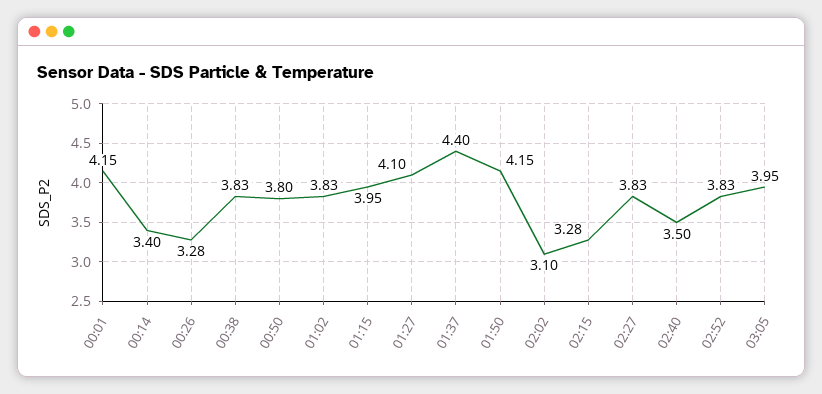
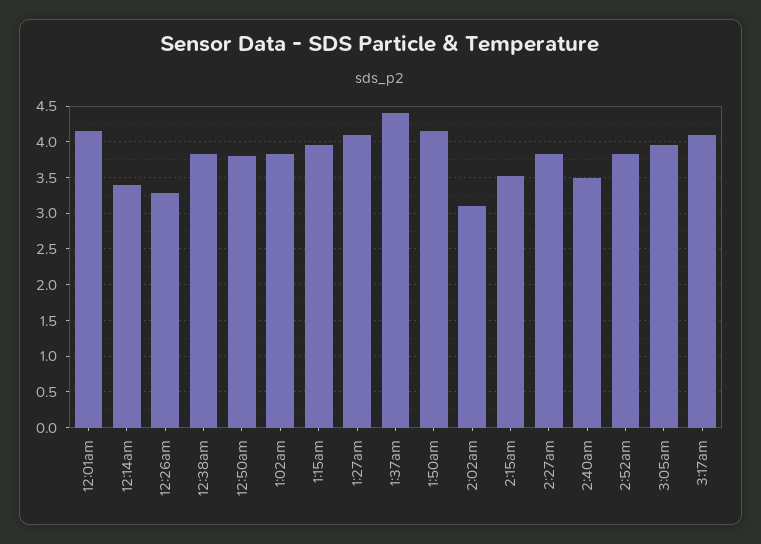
02:15: 3.28 -> 3.5
3:17am: none -> 4.1

